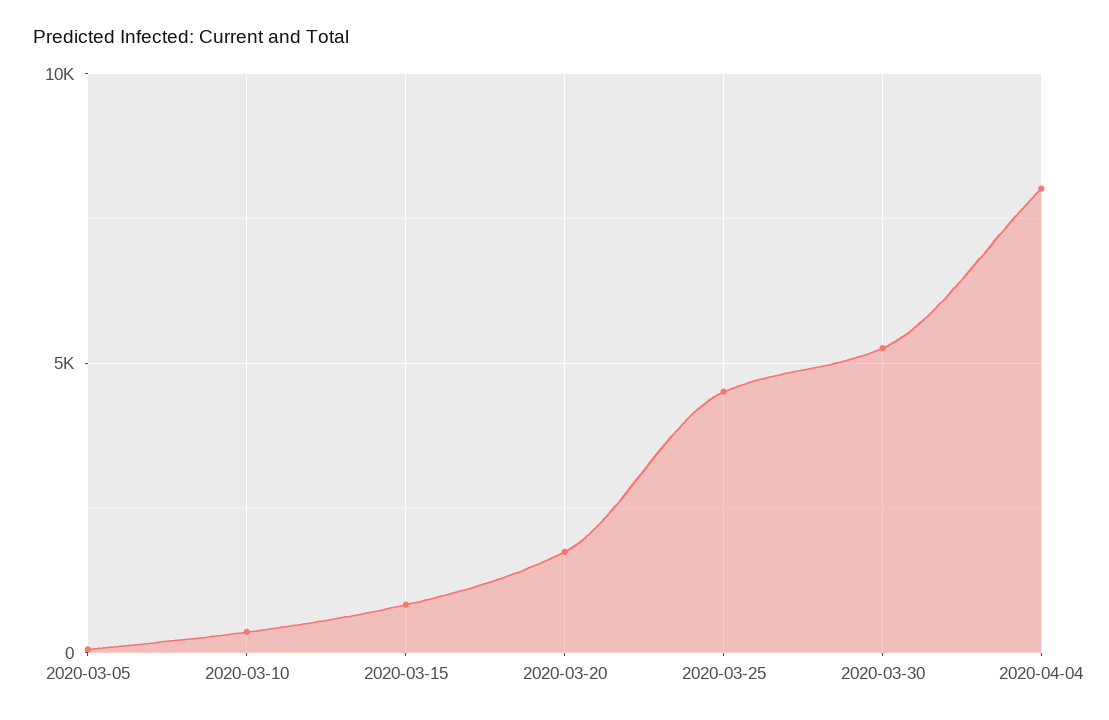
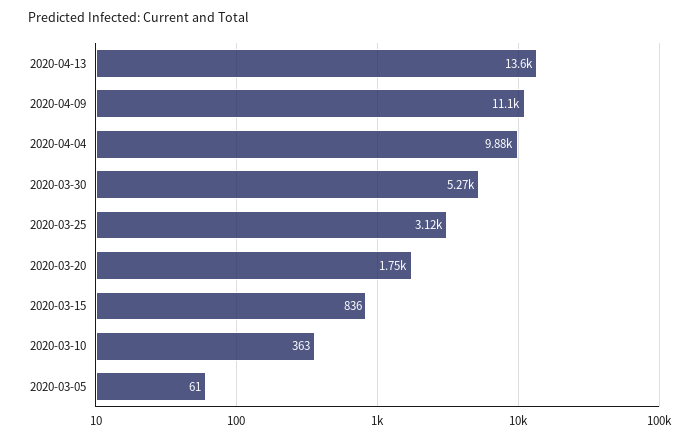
2020-03-25: 4500 -> 3120
2020-04-04: 8000 -> 9880
2020-04-13: none -> 13600
2020-04-09: none -> 11100

